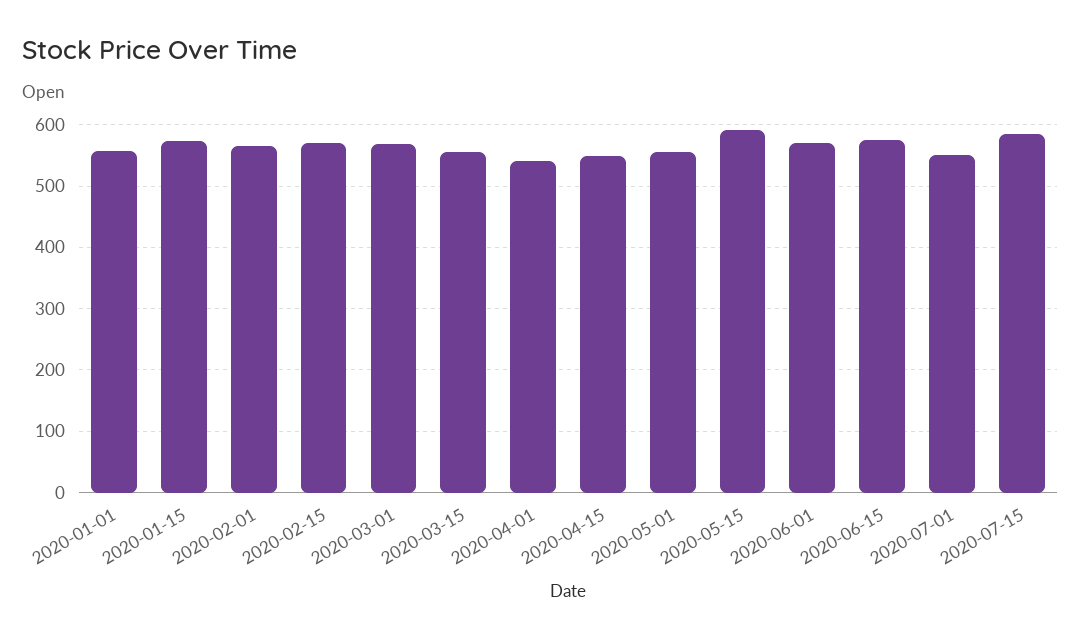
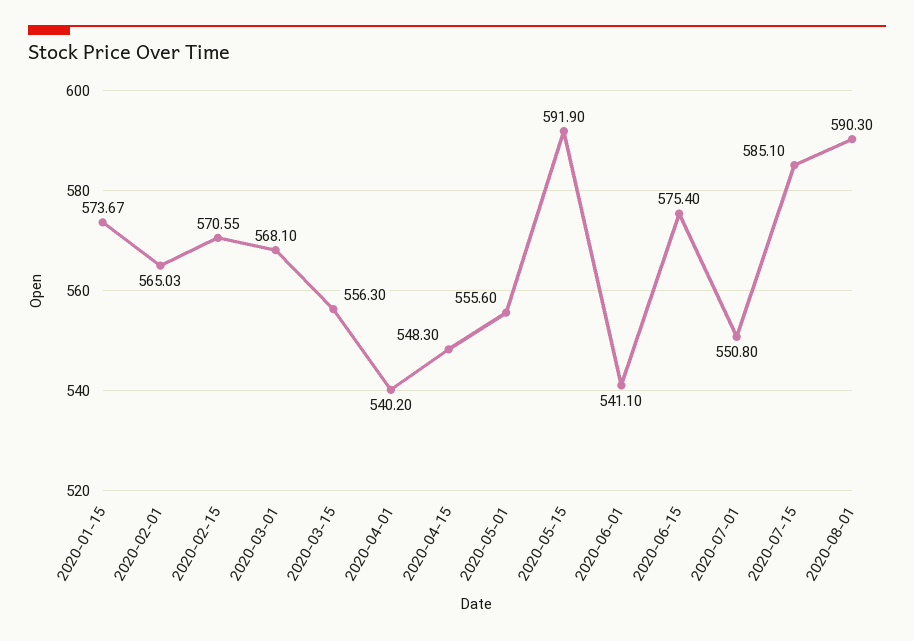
2020-01-01: 560 -> none
2020-06-01: 570 -> 541.1
2020-08-01: none -> 590.3

